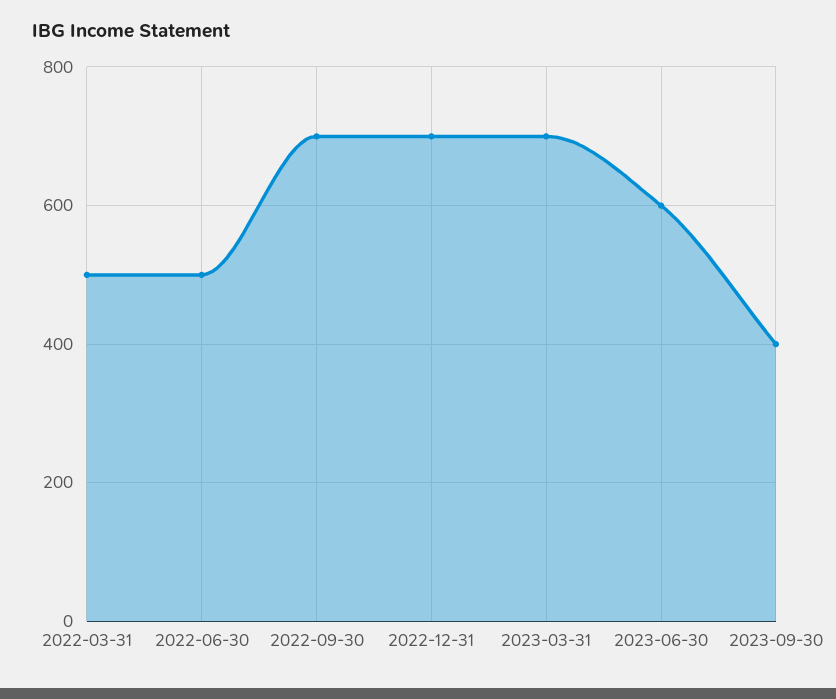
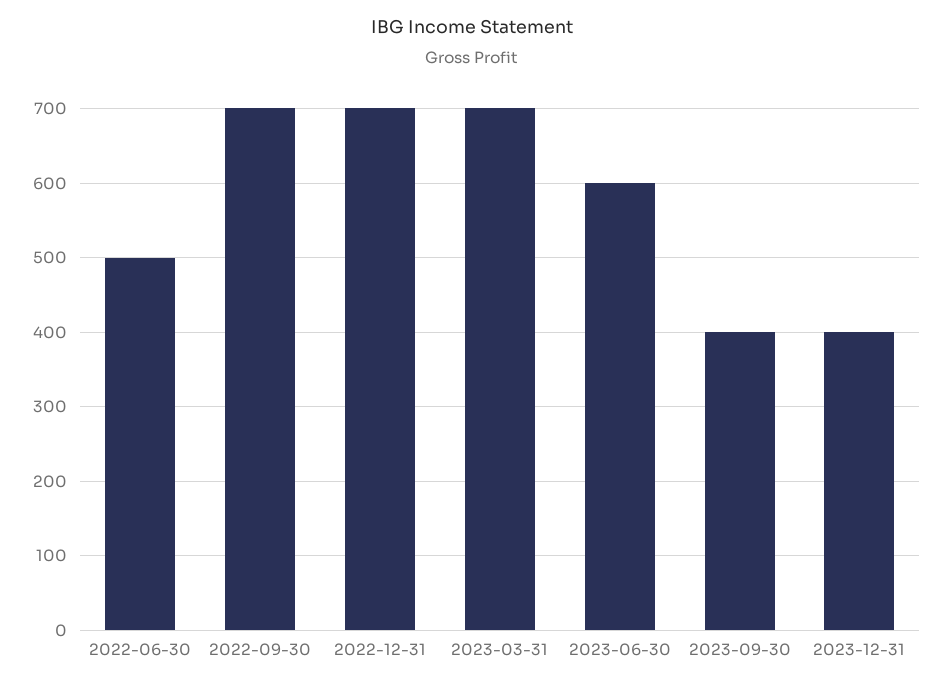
2022-03-31: 500 -> none
2023-12-31: none -> 400

